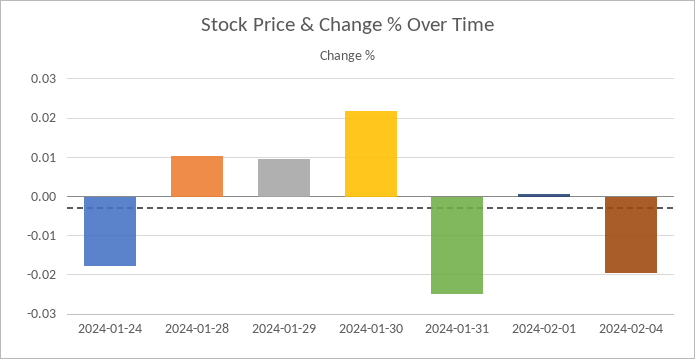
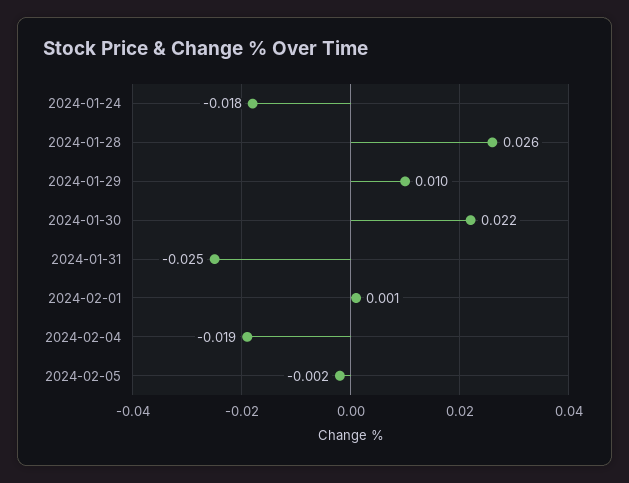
2024-01-28: 0.01 -> 0.026
2024-02-05: none -> -0.002

